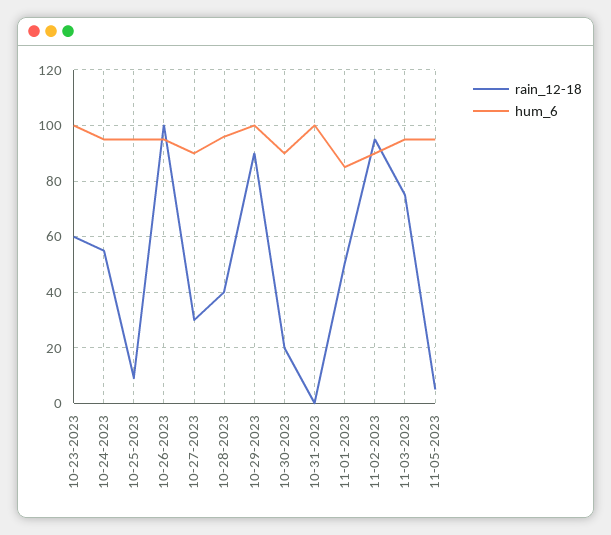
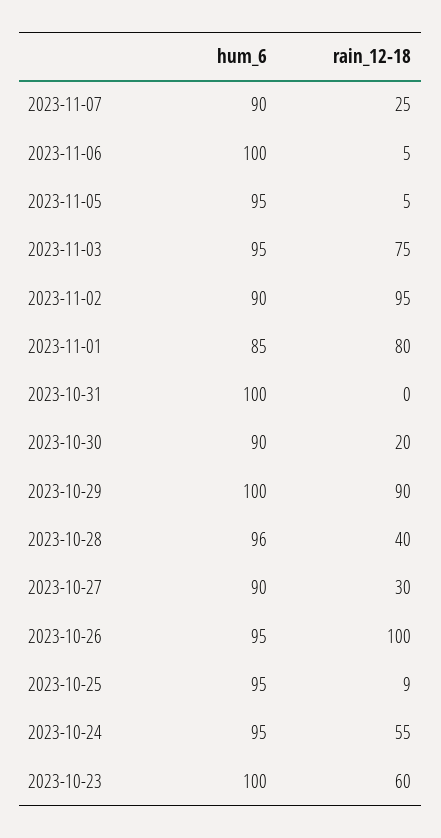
rain_12-18, 11-01-2023: 50 -> 80
hum_6, 2023-11-07: none -> 90
rain_12-18, 2023-11-07: none -> 25
hum_6, 2023-11-06: none -> 100
rain_12-18, 2023-11-06: none -> 5

